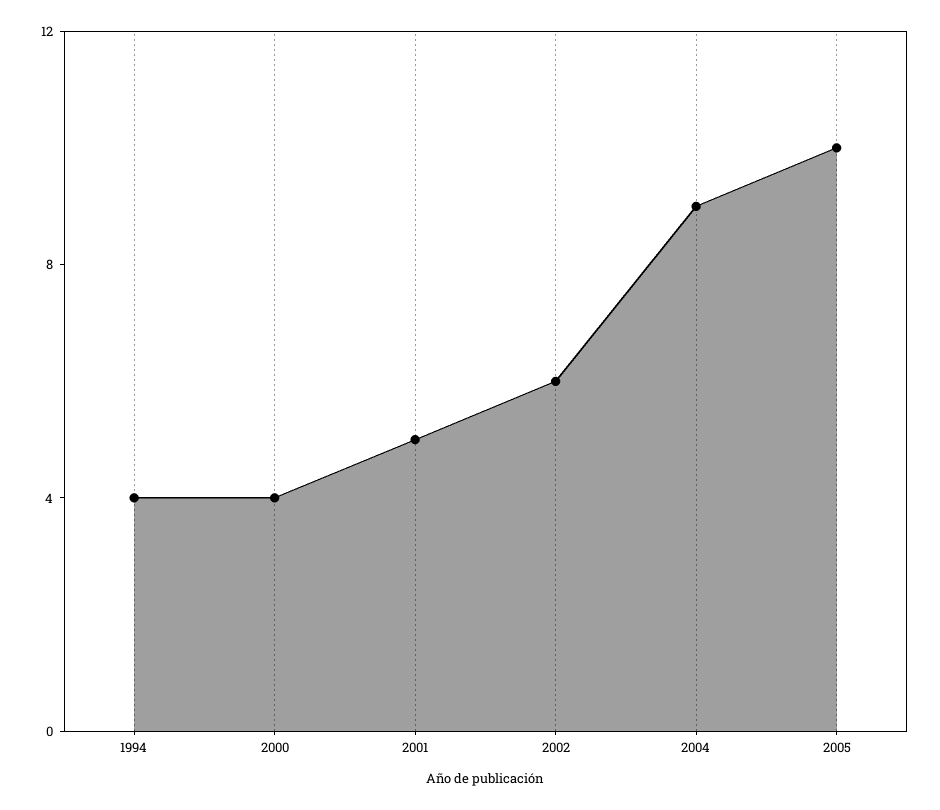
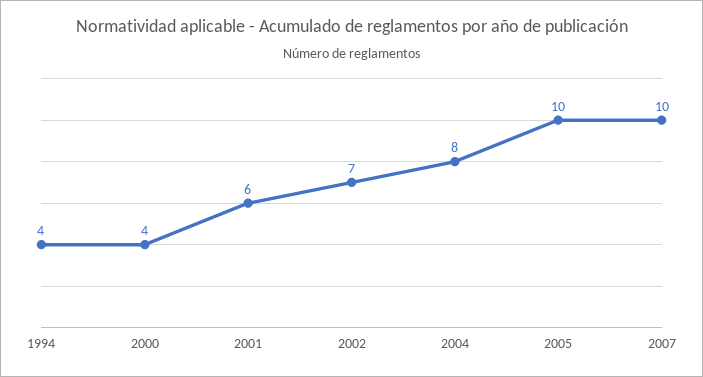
2001: 5 -> 6
2002: 6 -> 7
2004: 9 -> 8
2007: none -> 10

